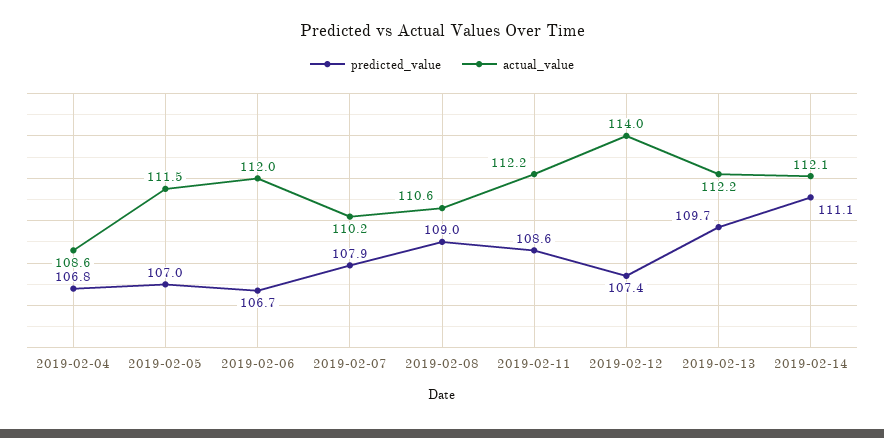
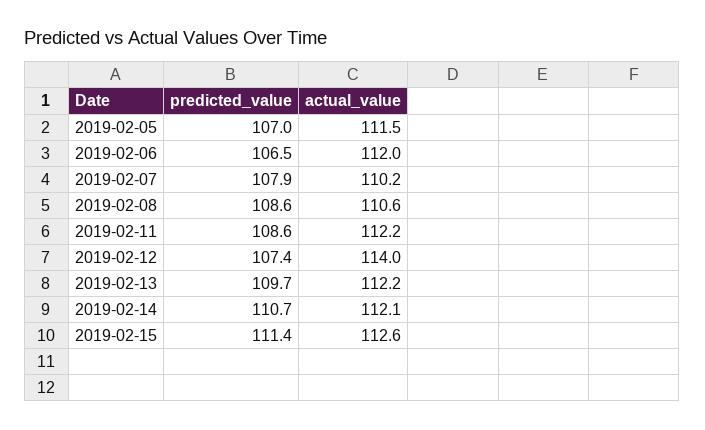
predicted_value, 2019-02-04: 106.8 -> none
actual_value, 2019-02-04: 108.6 -> none
predicted_value, 2019-02-06: 106.7 -> 106.5
predicted_value, 2019-02-08: 109 -> 108.6
predicted_value, 2019-02-14: 111.1 -> 110.7
predicted_value, 2019-02-15: none -> 111.4
actual_value, 2019-02-15: none -> 112.6

